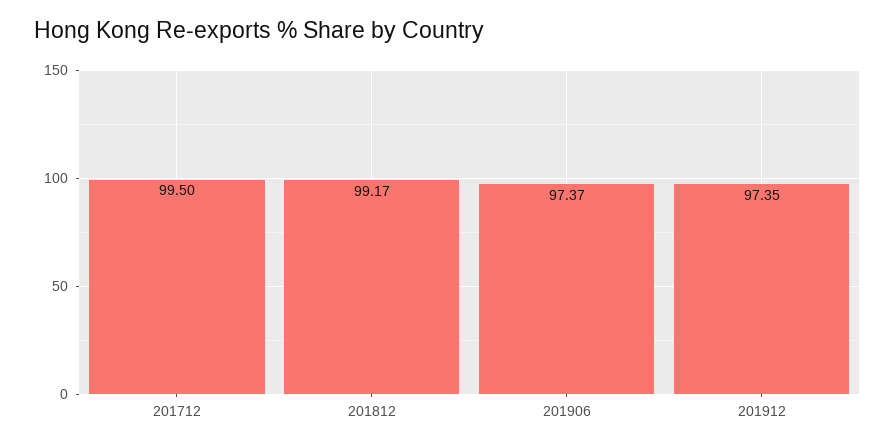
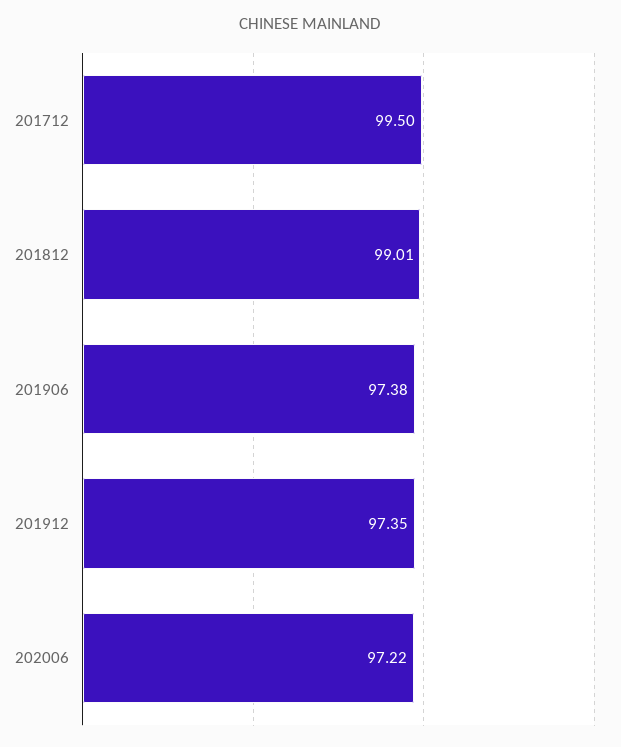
201812: 99.17 -> 99.01
201906: 97.37 -> 97.38
202006: none -> 97.22

